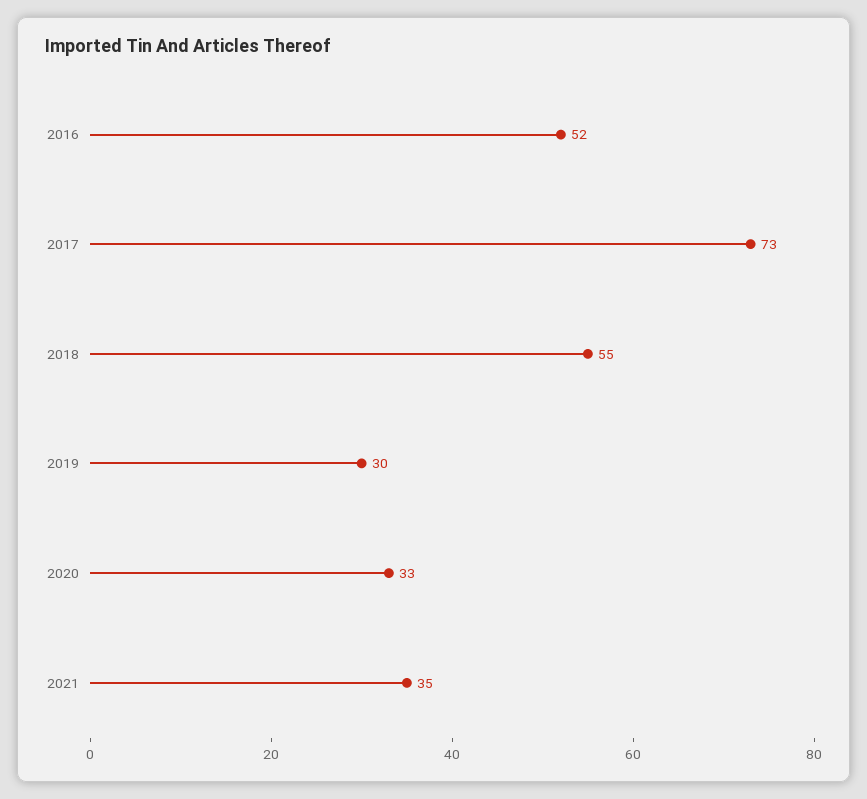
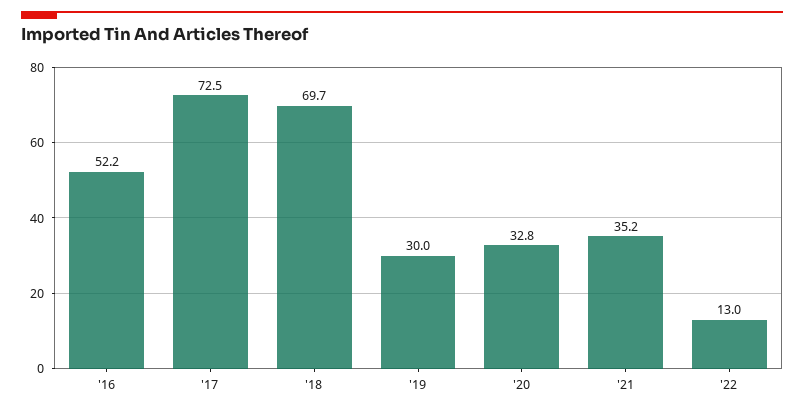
2018: 55 -> 69.7
'22: none -> 13

